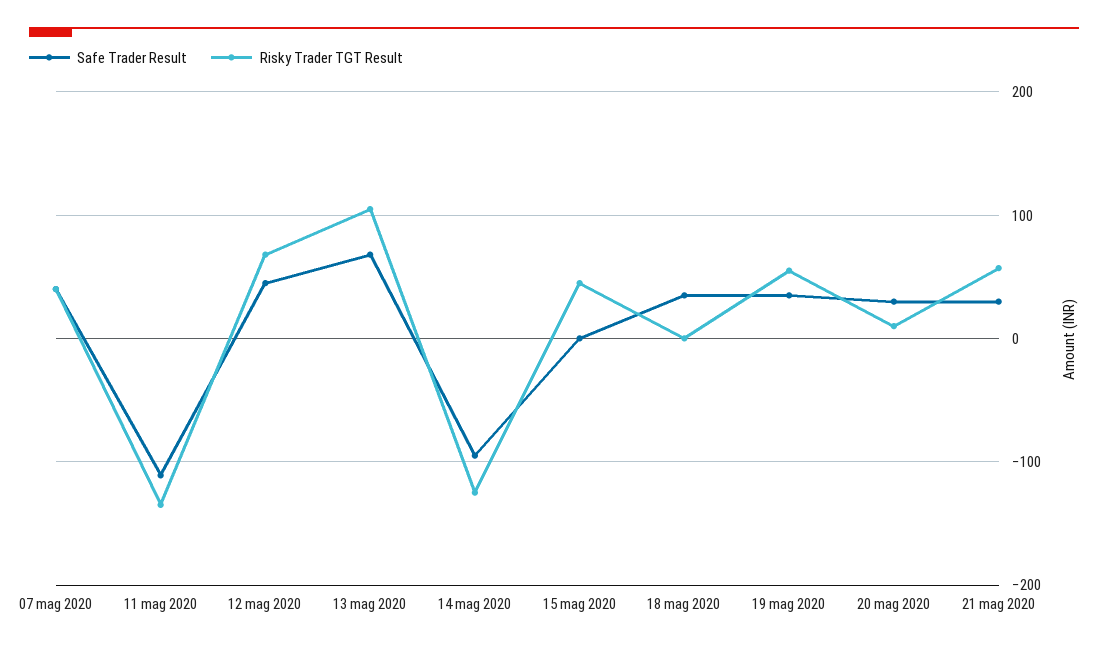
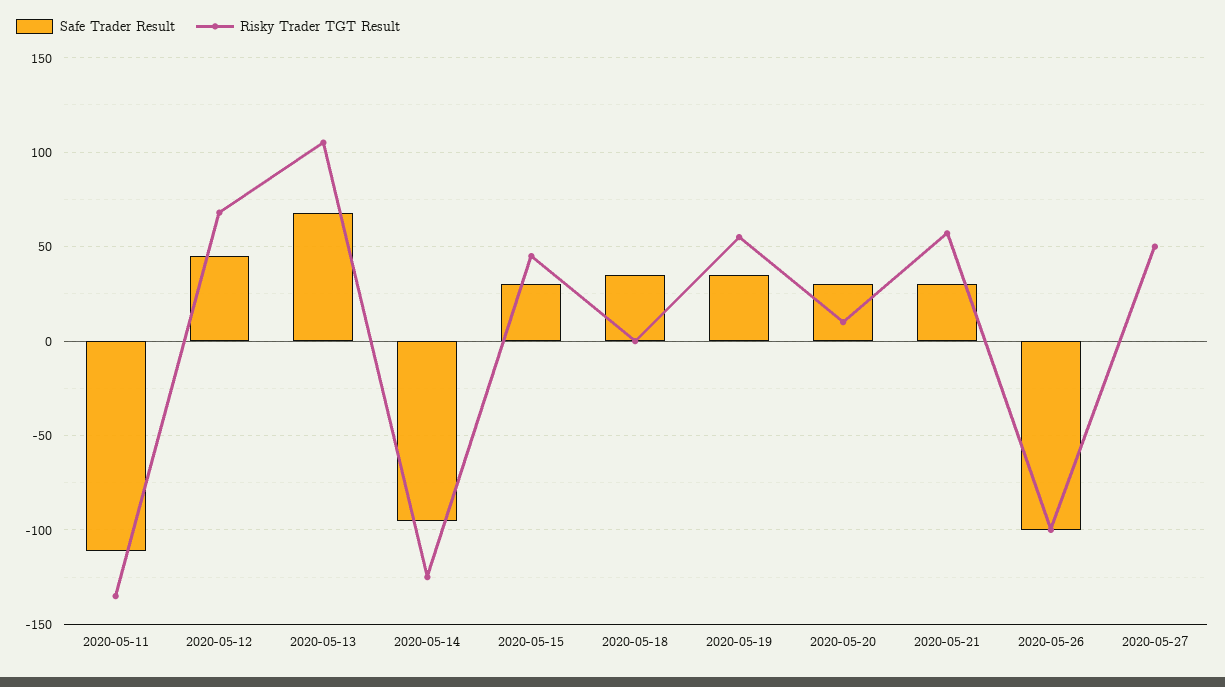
Safe Trader Result, 07 mag 2020: 40 -> none
Risky Trader TGT Result, 07 mag 2020: 40 -> none
Safe Trader Result, 15 mag 2020: 0 -> 30
Safe Trader Result, 2020-05-26: none -> -100
Risky Trader TGT Result, 2020-05-26: none -> -100
Safe Trader Result, 2020-05-27: none -> 0
Risky Trader TGT Result, 2020-05-27: none -> 50

